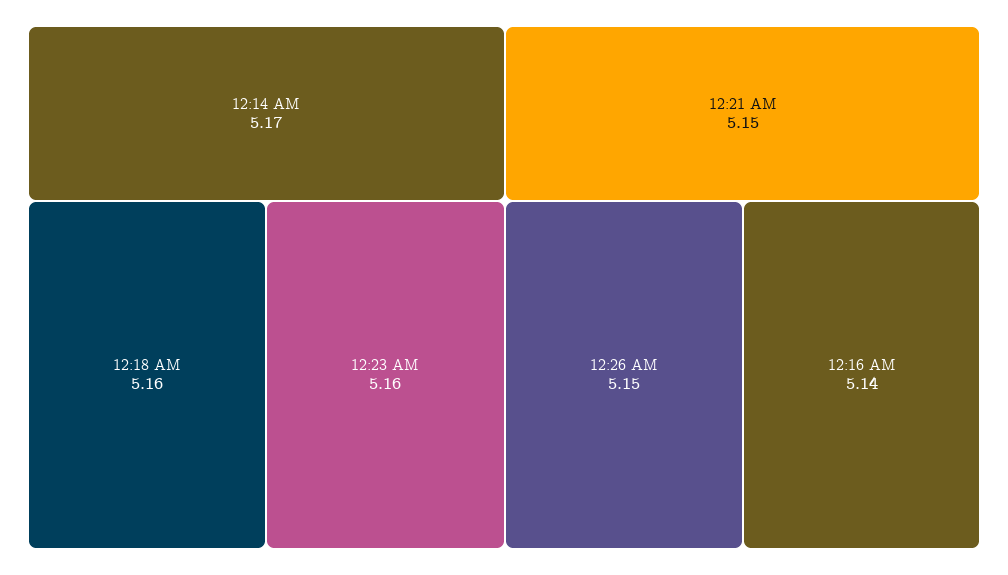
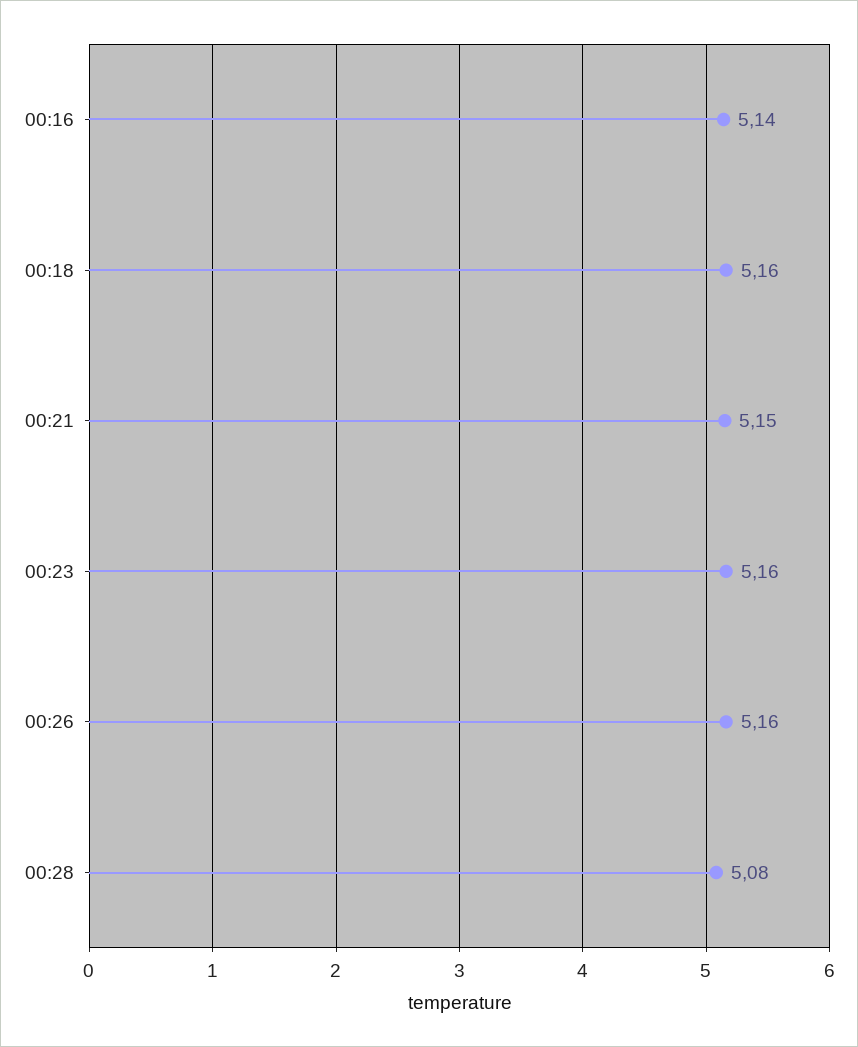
12:14 AM: 5.17 -> none
12:26 AM: 5.15 -> 5.16
00:28: none -> 5.08

